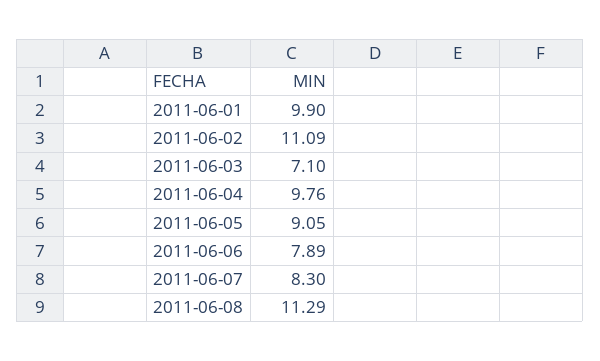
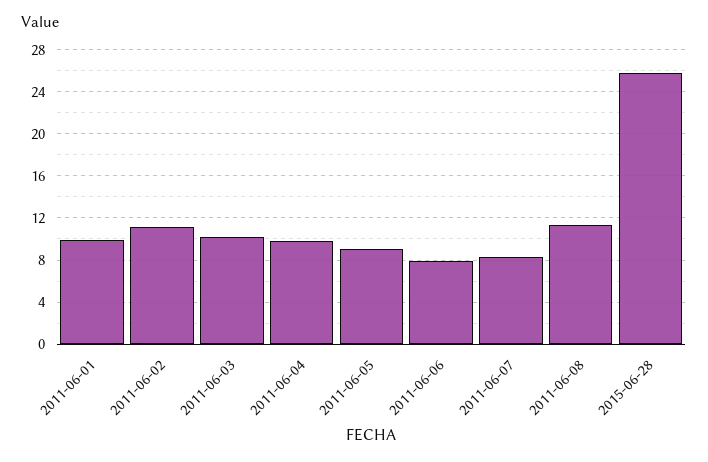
2011-06-03: 7.1 -> 10
2015-06-28: none -> 26

